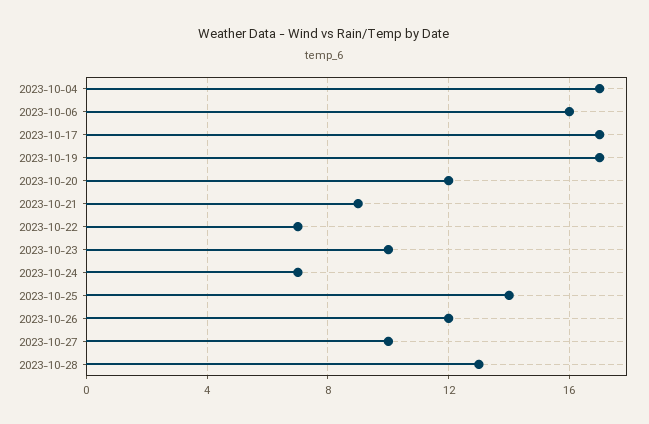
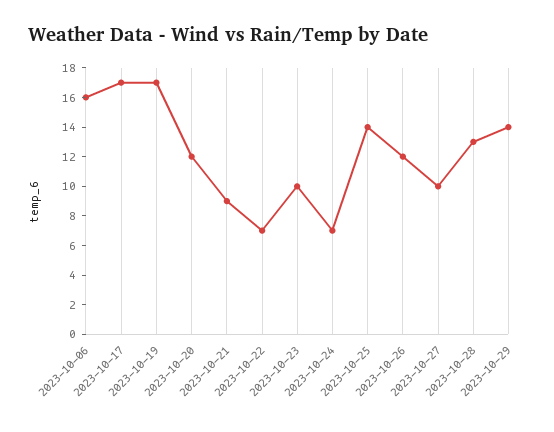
2023-10-04: 17 -> none
2023-10-29: none -> 14

